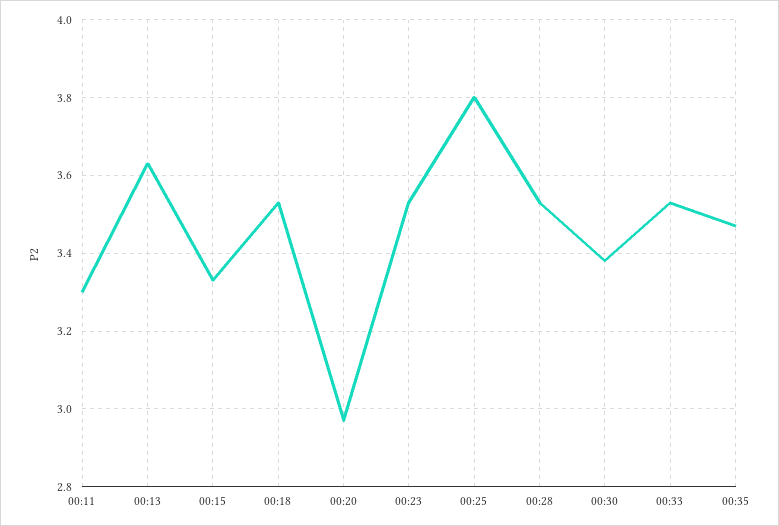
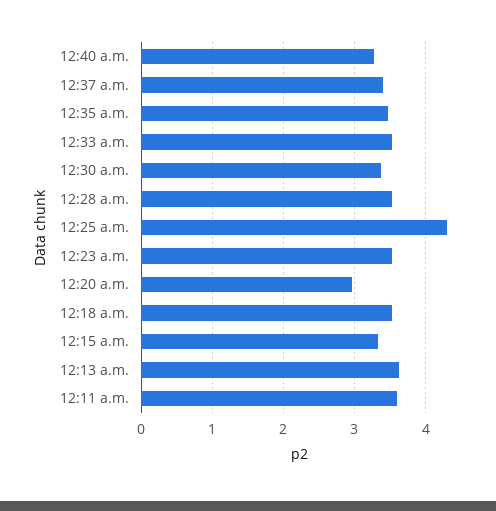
00:11: 3.3 -> 3.6
00:25: 3.8 -> 4.3
12:40 a.m.: none -> 3.3
12:37 a.m.: none -> 3.4

